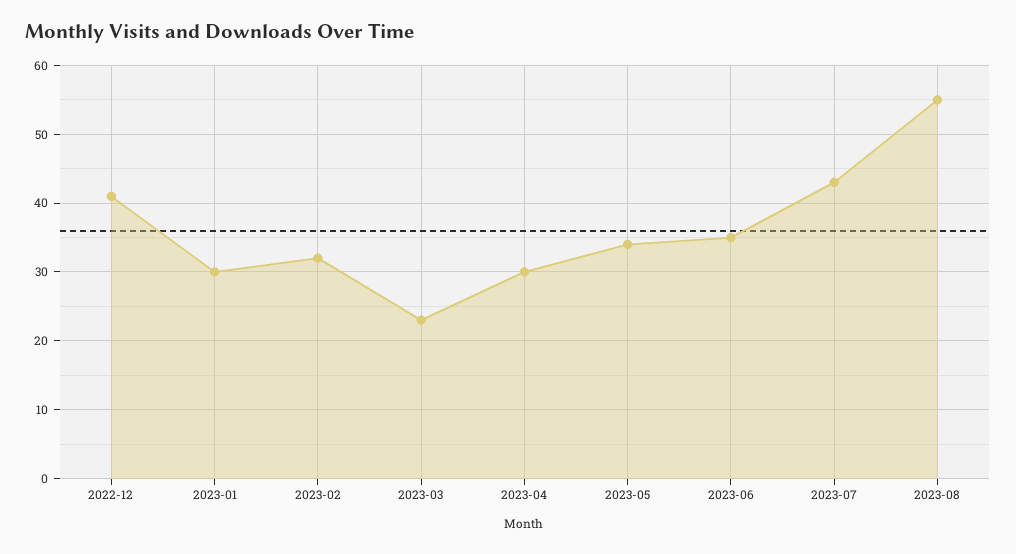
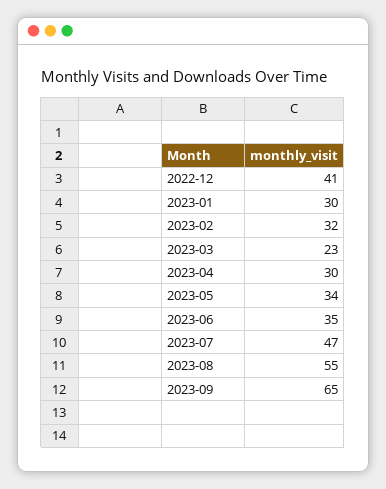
2023-07: 43 -> 47
2023-09: none -> 65

